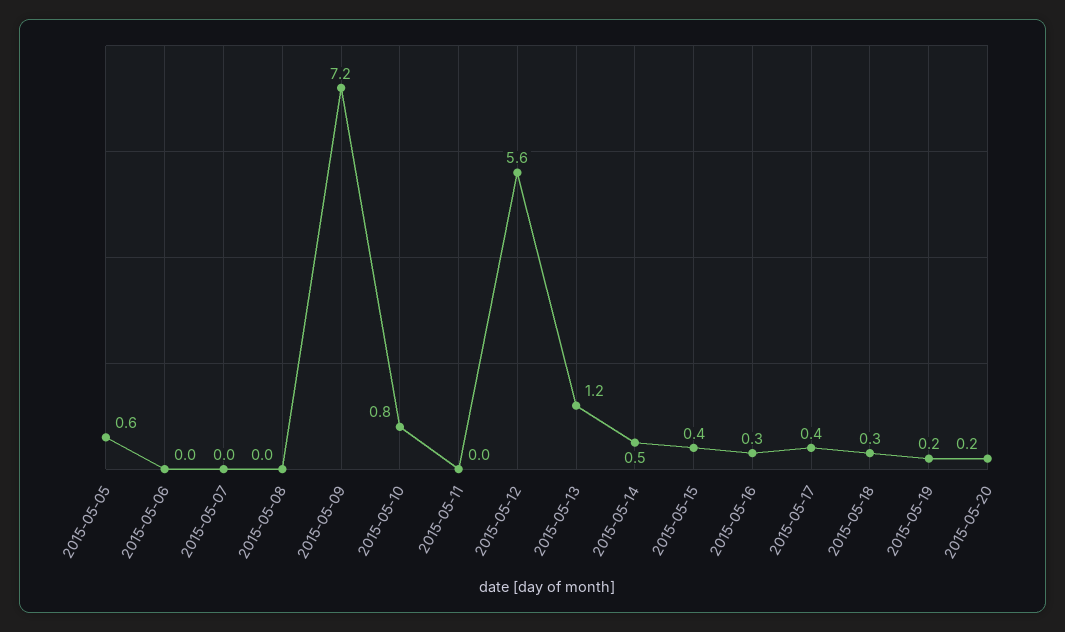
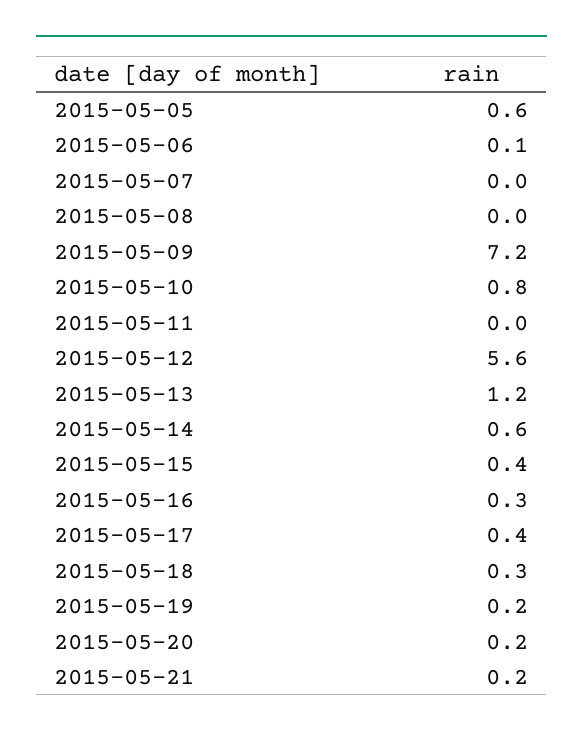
2015-05-06: 0 -> 0.1
2015-05-14: 0.5 -> 0.6
2015-05-21: none -> 0.2

